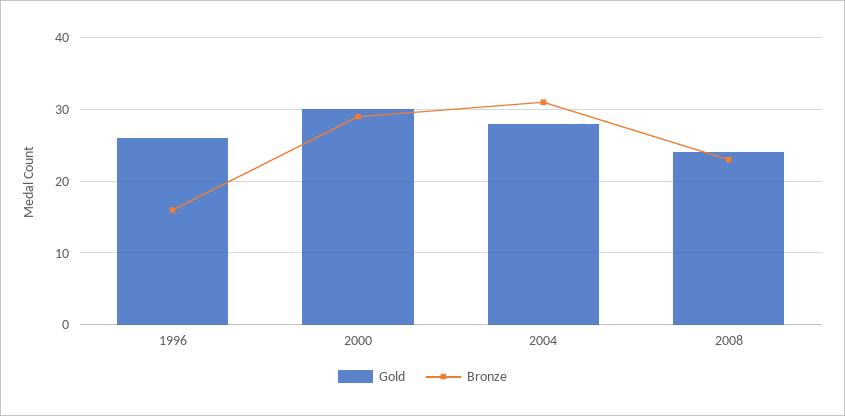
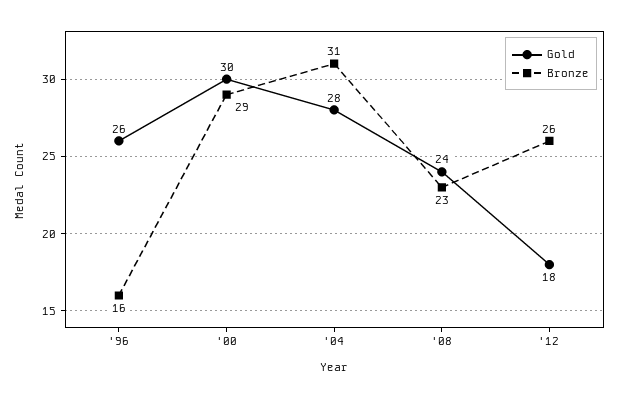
Gold, '12: none -> 18
Bronze, '12: none -> 26

